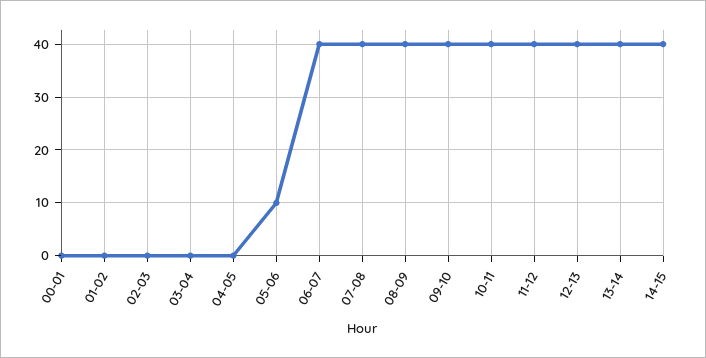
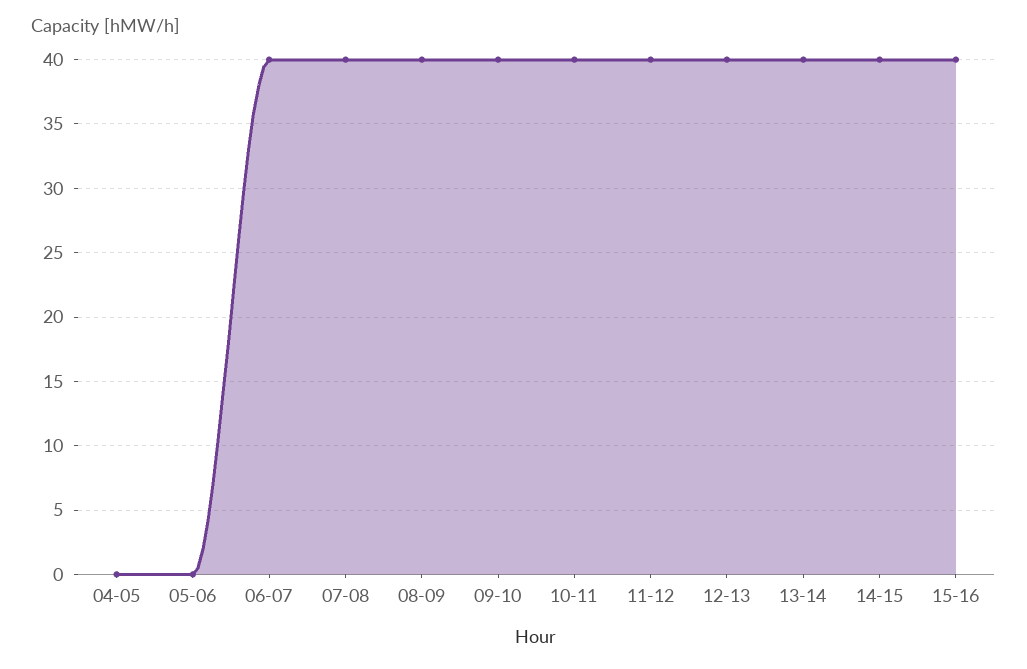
00-01: 0 -> none
01-02: 0 -> none
02-03: 0 -> none
03-04: 0 -> none
05-06: 10 -> 0
15-16: none -> 40

